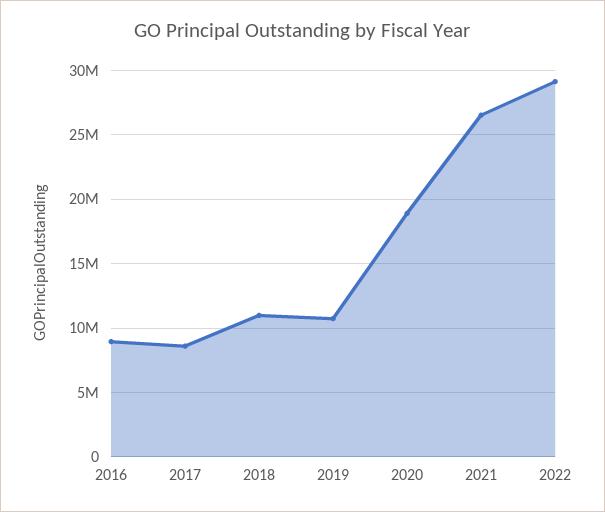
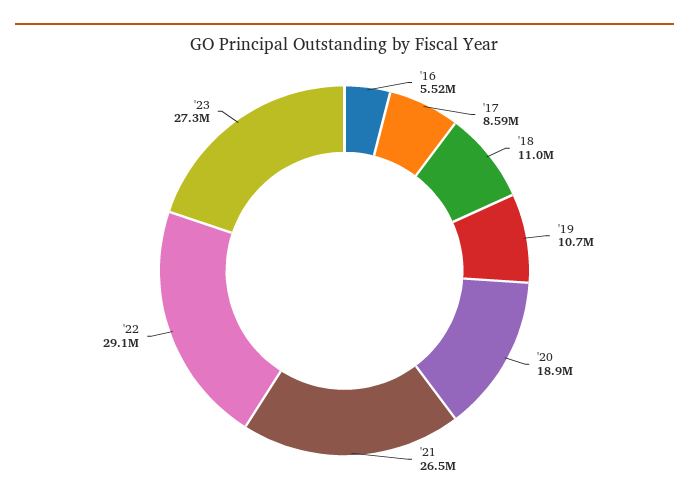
2016: 9000000 -> 5520000
'23: none -> 27300000

